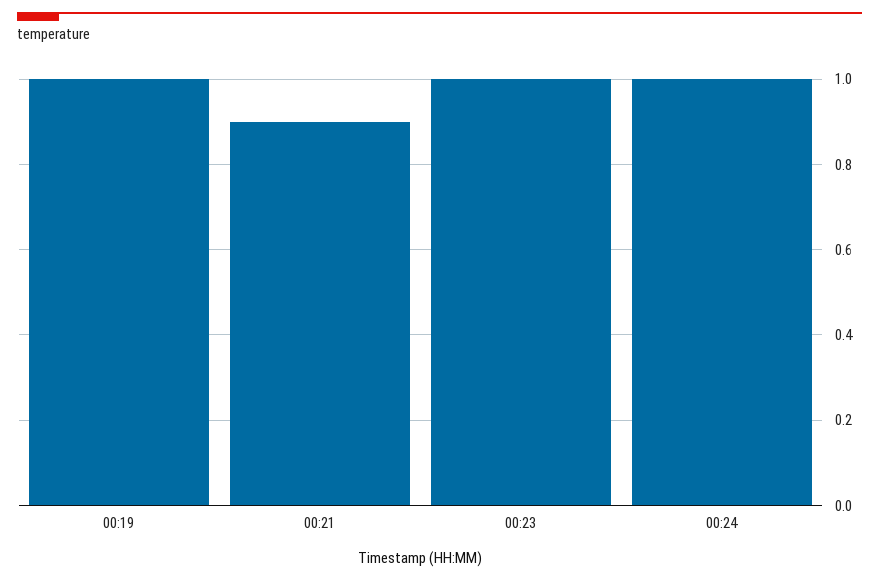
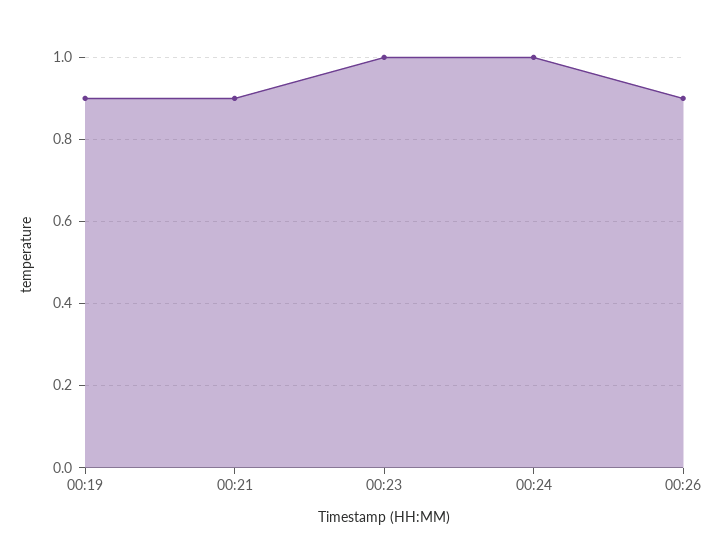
00:19: 1 -> 0.9
00:26: none -> 0.9

